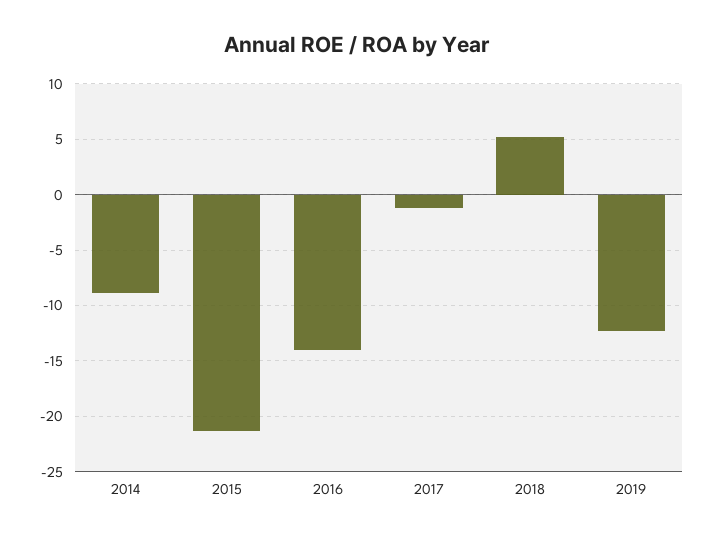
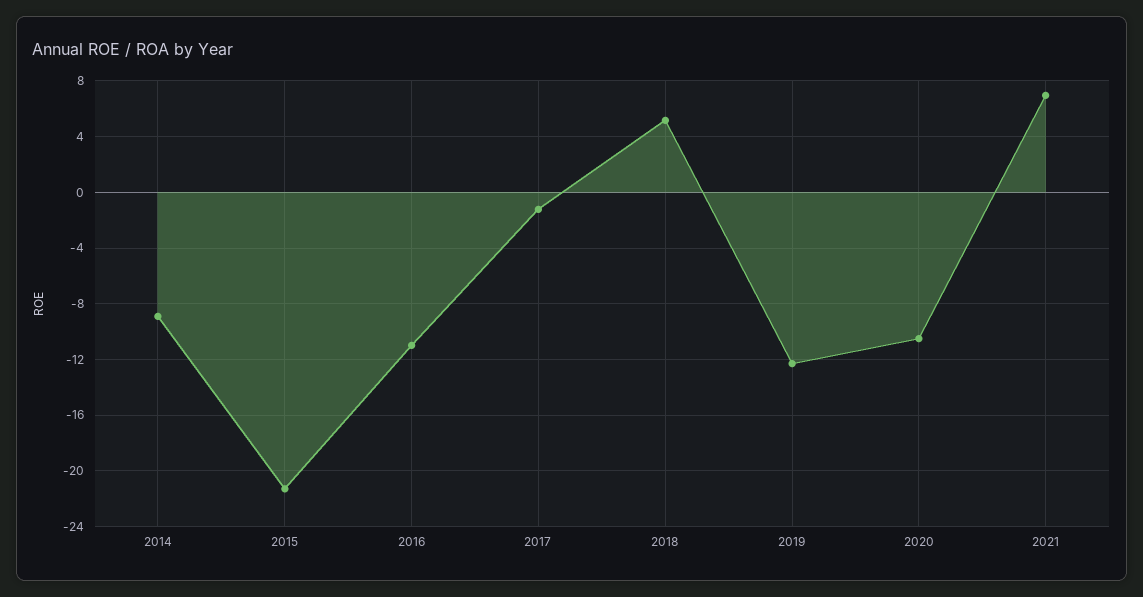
2016: -14 -> -11
2020: none -> -10.5
2021: none -> 7

